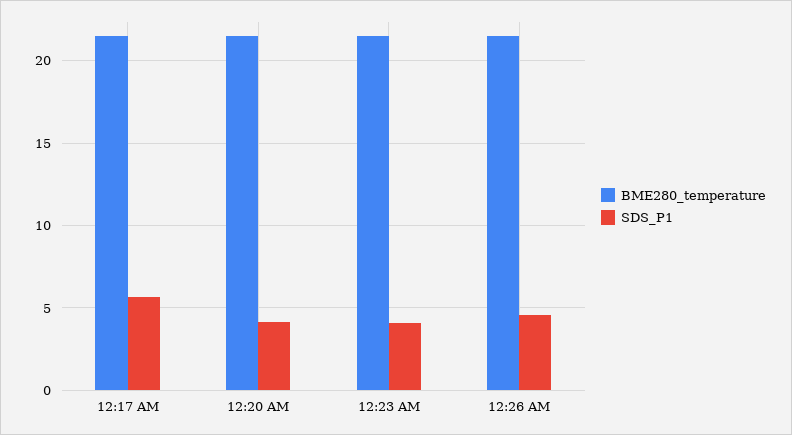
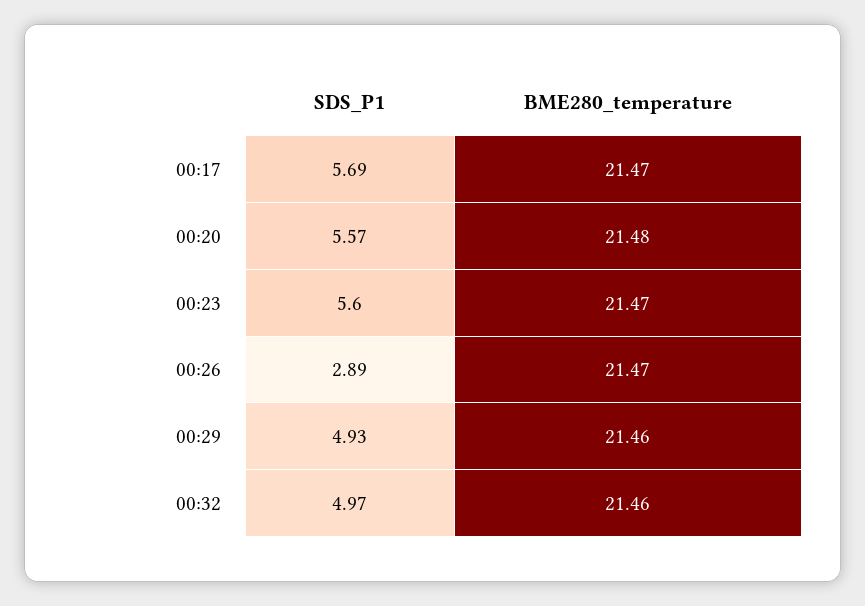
SDS_P1, 12:20 AM: 4 -> 5.57
SDS_P1, 12:23 AM: 4 -> 5.6
SDS_P1, 12:26 AM: 4.5 -> 2.89
SDS_P1, 00:29: none -> 4.93
BME280_temperature, 00:29: none -> 21.46
SDS_P1, 00:32: none -> 4.97
BME280_temperature, 00:32: none -> 21.46

